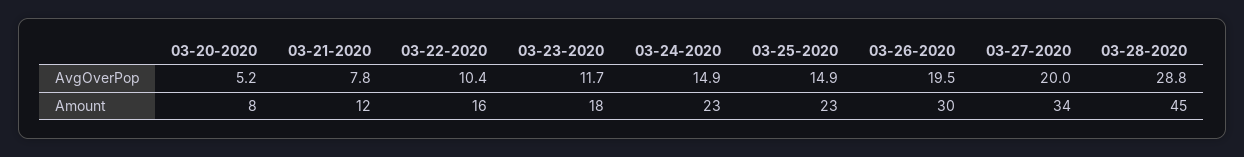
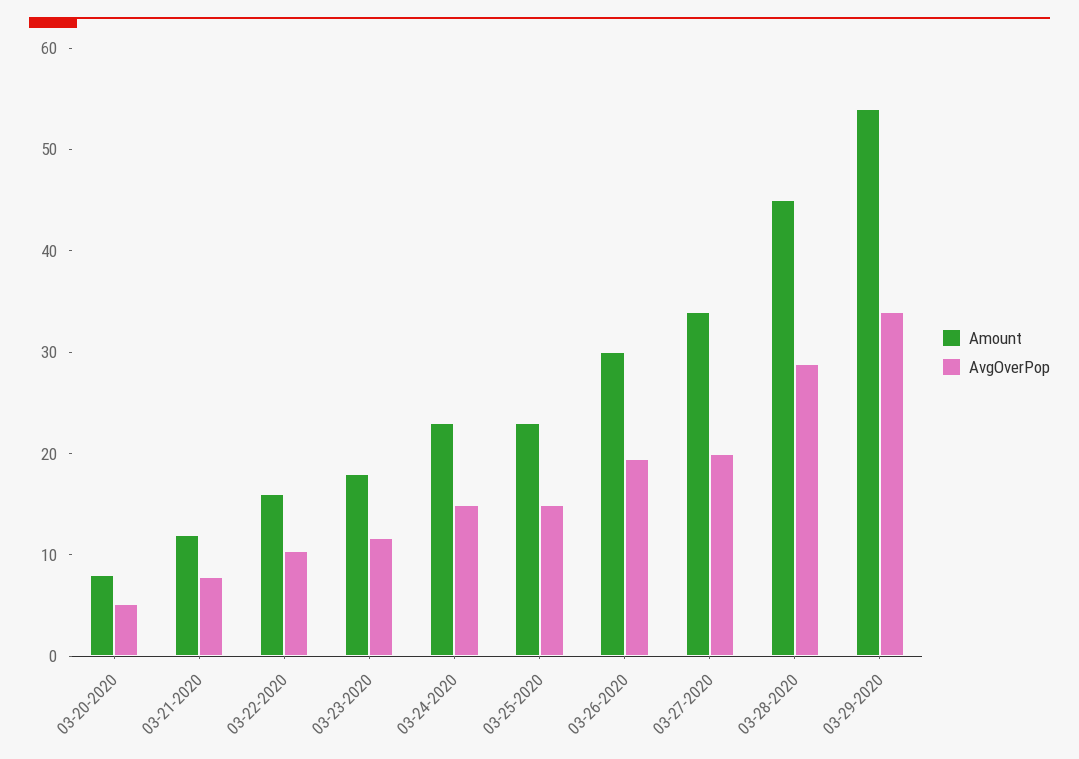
Amount, 03-29-2020: none -> 54
AvgOverPop, 03-29-2020: none -> 34

